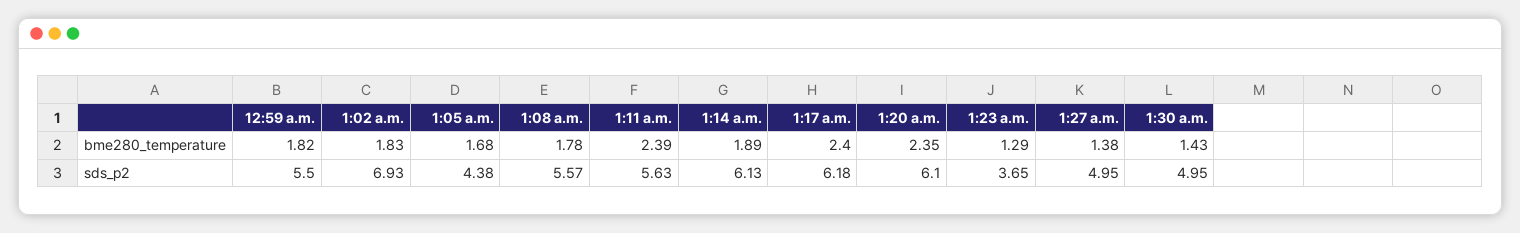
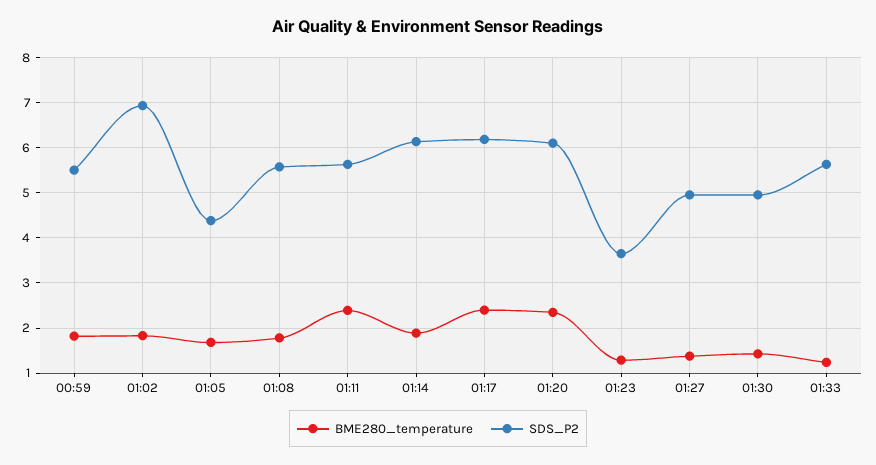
bme280_temperature, 01:33: none -> 1.2
sds_p2, 01:33: none -> 5.6

